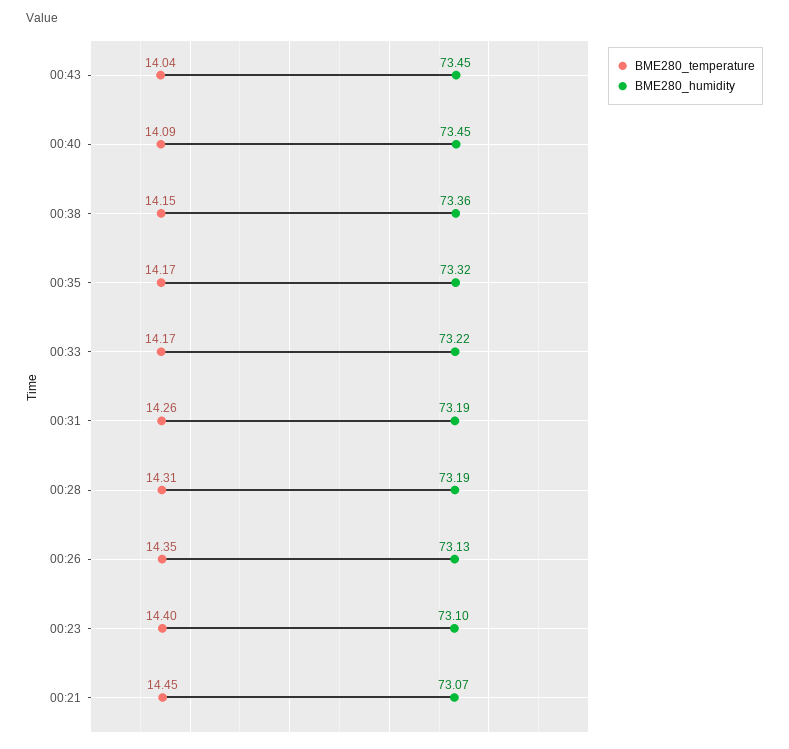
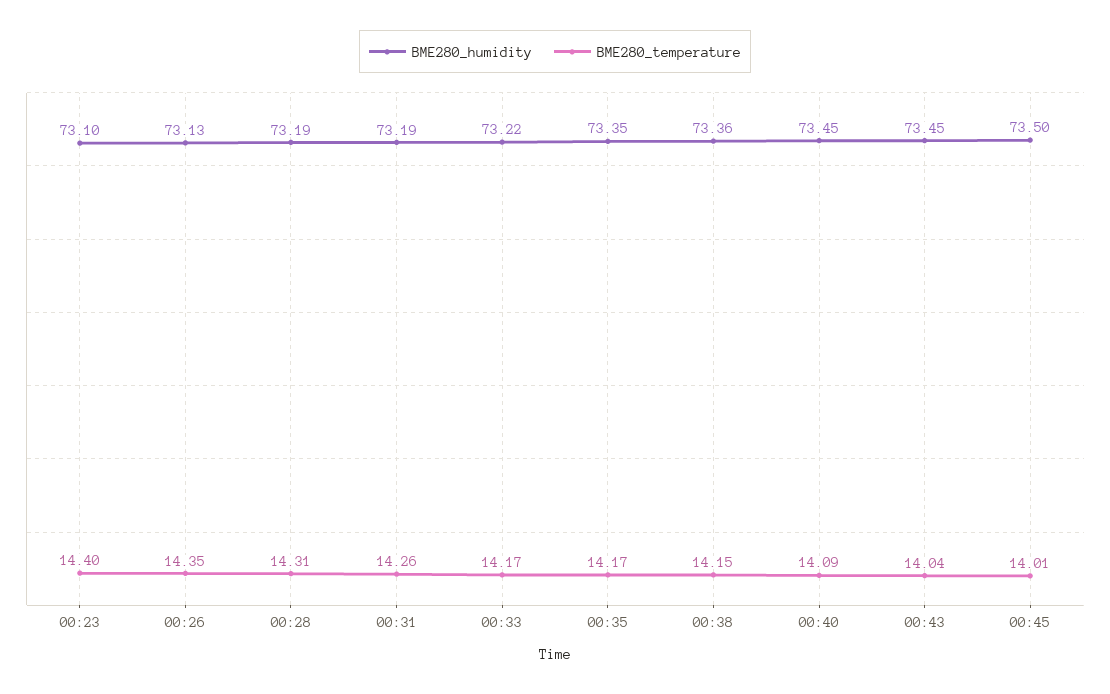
BME280_humidity, 00:35: 73.32 -> 73.35
BME280_temperature, 00:21: 14.45 -> none
BME280_humidity, 00:21: 73.07 -> none
BME280_humidity, 00:45: none -> 73.5
BME280_temperature, 00:45: none -> 14.01

